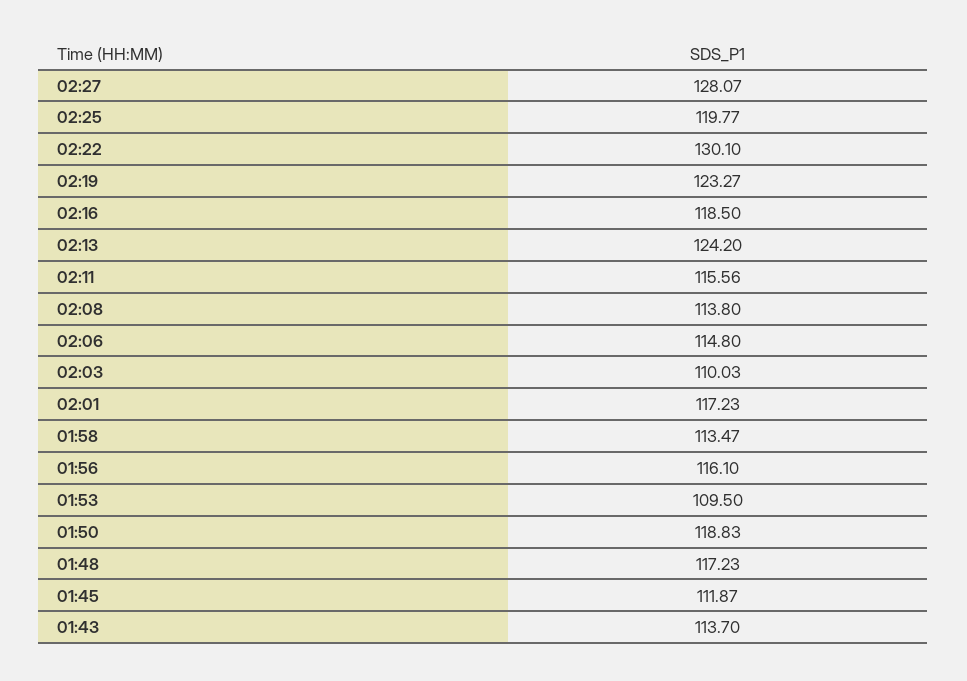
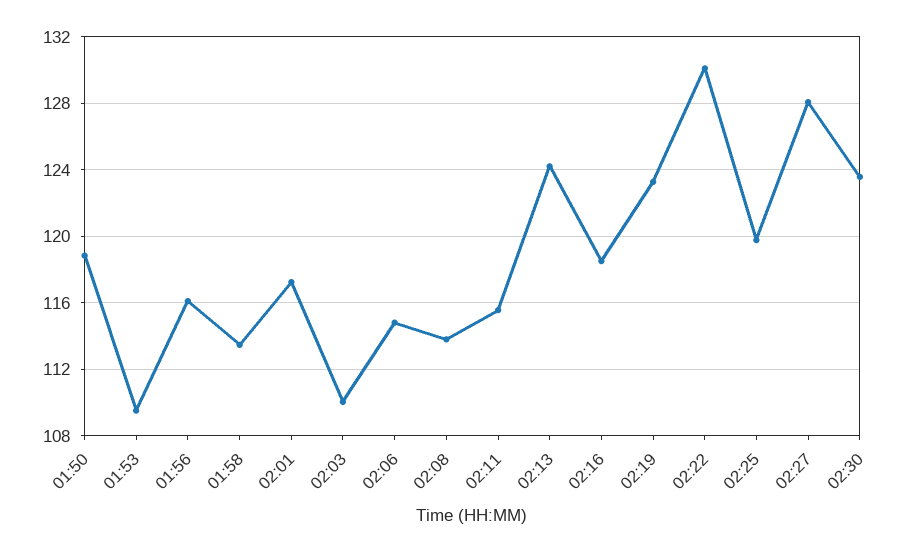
01:48: 117.23 -> none
01:45: 111.87 -> none
01:43: 113.7 -> none
02:30: none -> 123.5

